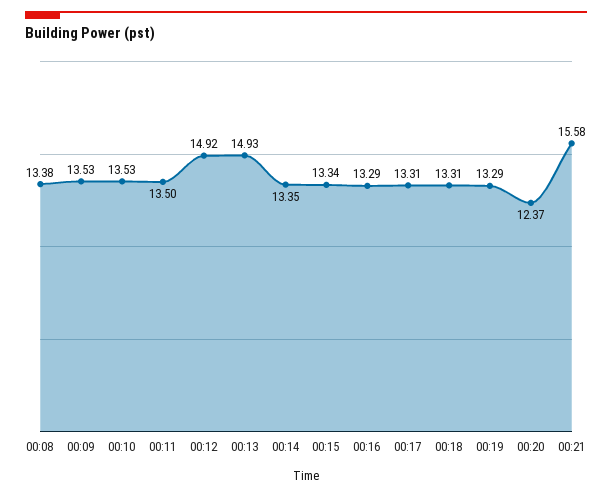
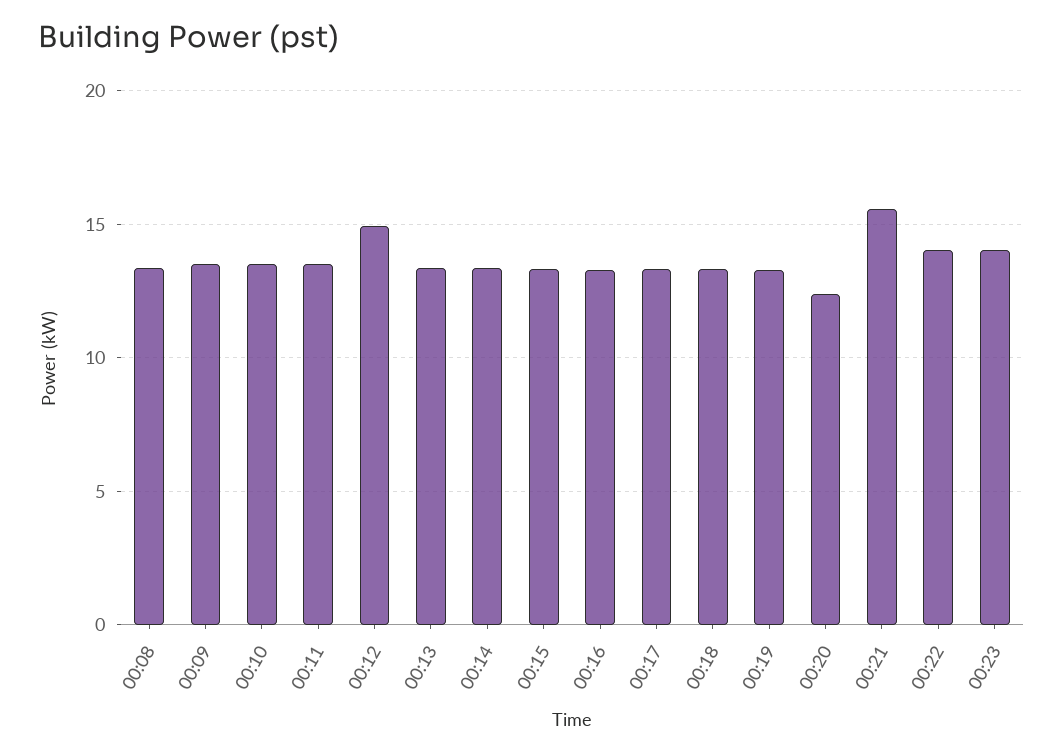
00:13: 14.93 -> 13.5
00:22: none -> 14
00:23: none -> 14

